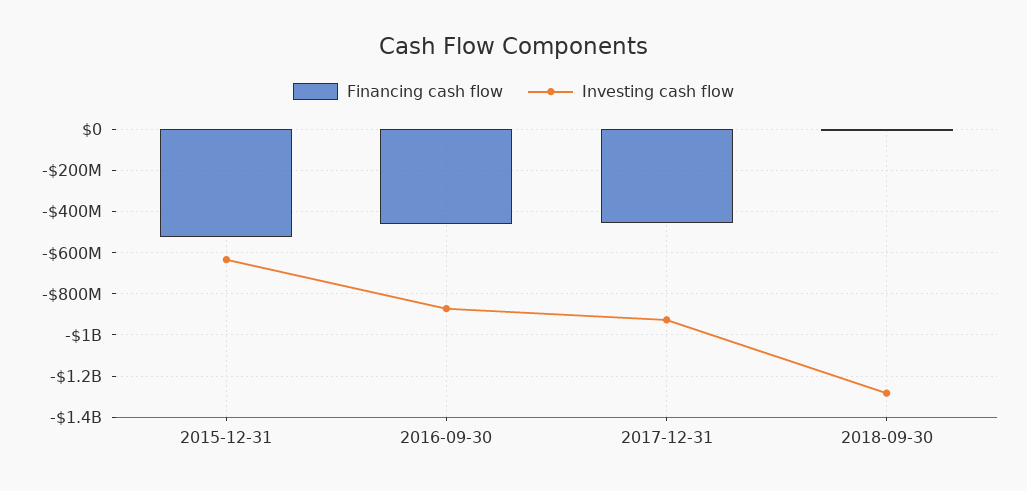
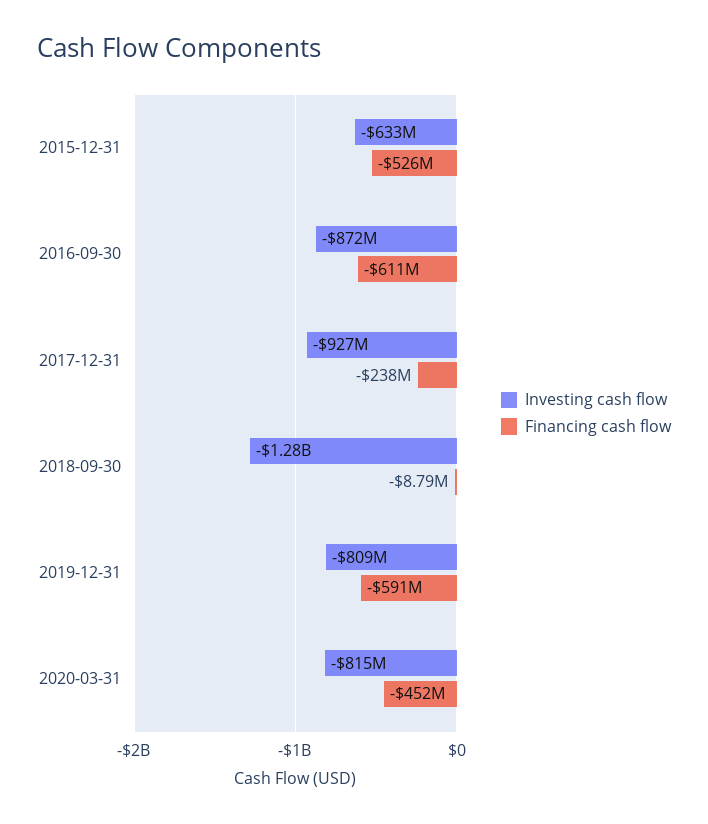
Financing cash flow, 2016-09-30: -450000000 -> -611000000
Financing cash flow, 2017-12-31: -450000000 -> -238000000
Investing cash flow, 2019-12-31: none -> -809000000
Financing cash flow, 2019-12-31: none -> -591000000
Investing cash flow, 2020-03-31: none -> -815000000
Financing cash flow, 2020-03-31: none -> -452000000

